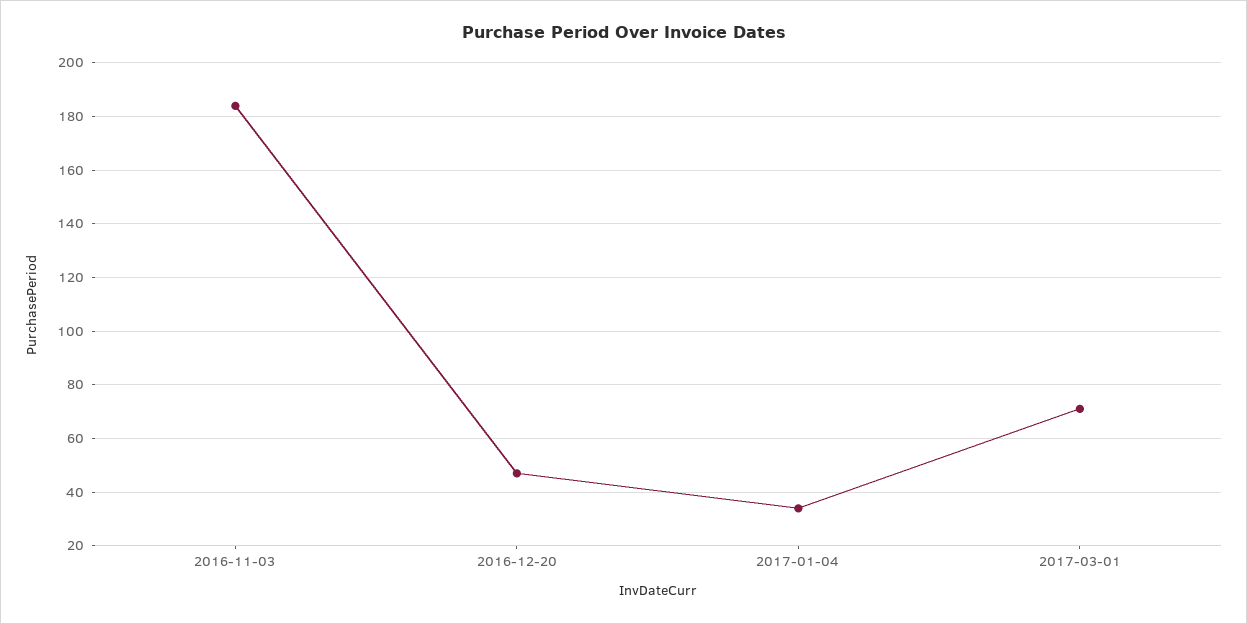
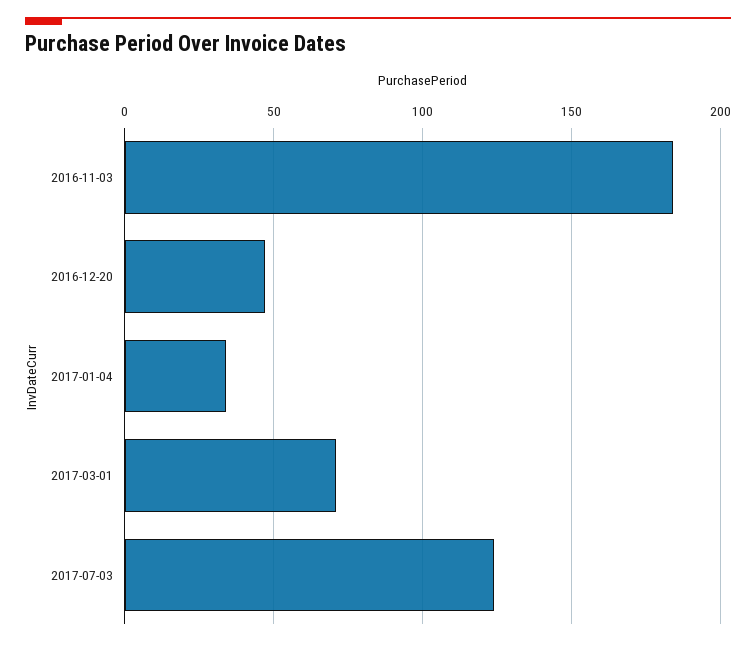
2017-07-03: none -> 125

